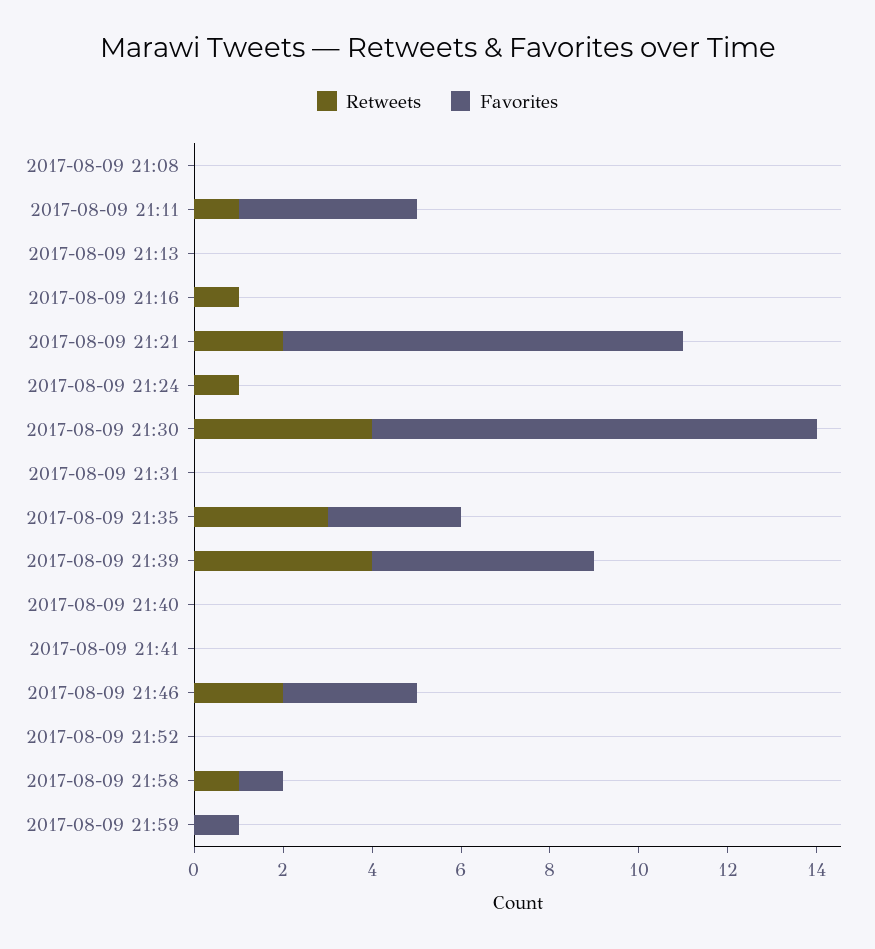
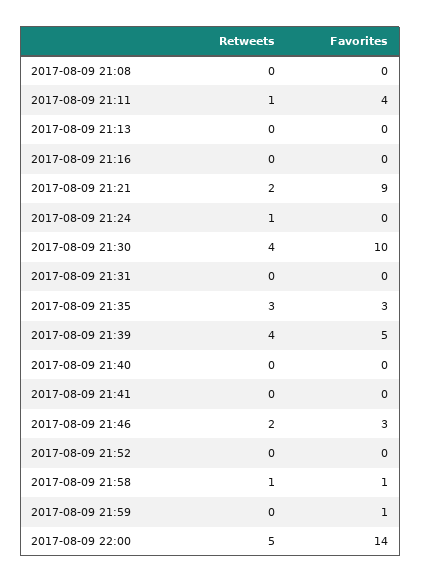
Retweets, 2017-08-09 21:16: 1 -> 0
Retweets, 2017-08-09 22:00: none -> 5
Favorites, 2017-08-09 22:00: none -> 14

